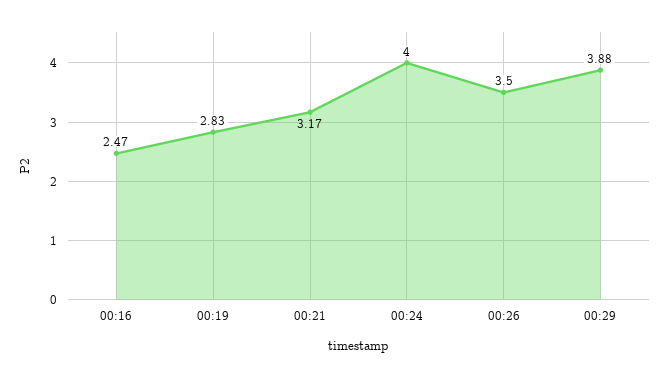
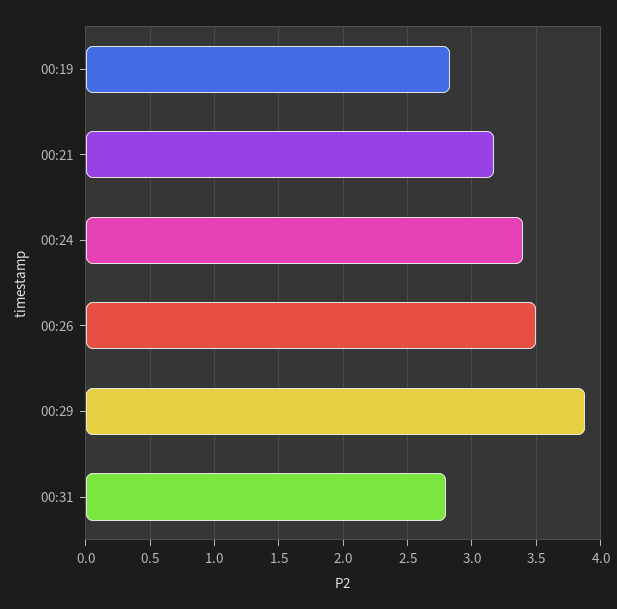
00:16: 2.47 -> none
00:24: 4 -> 3.4
00:31: none -> 2.8

